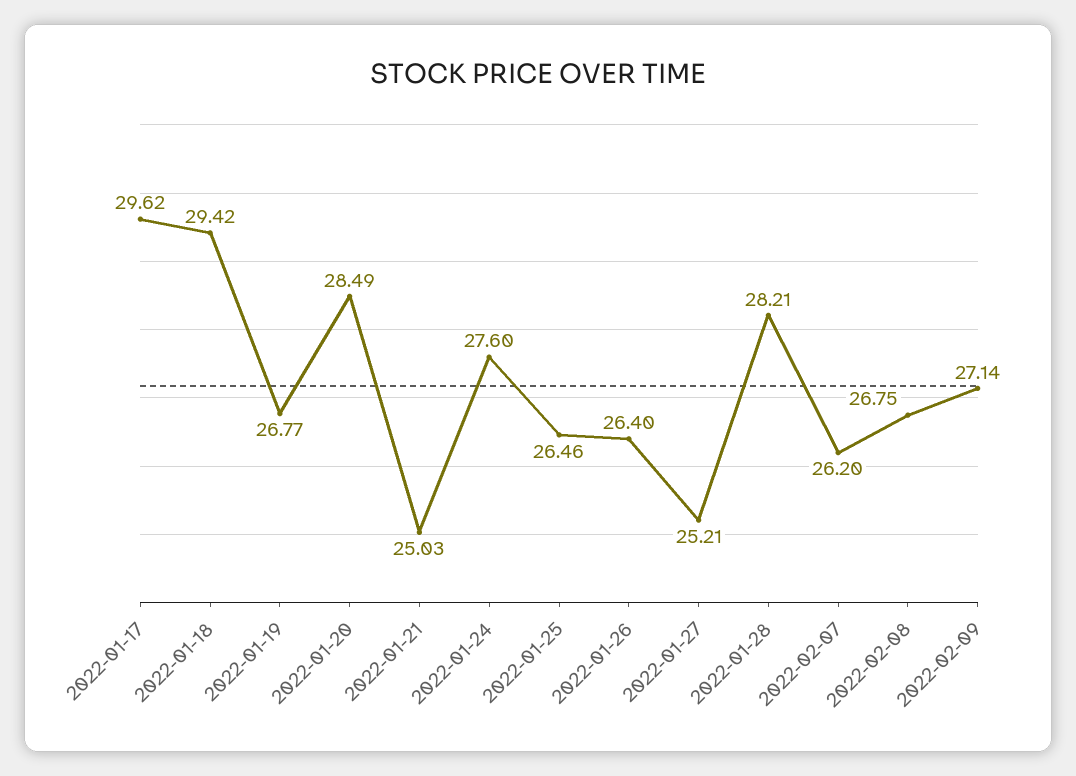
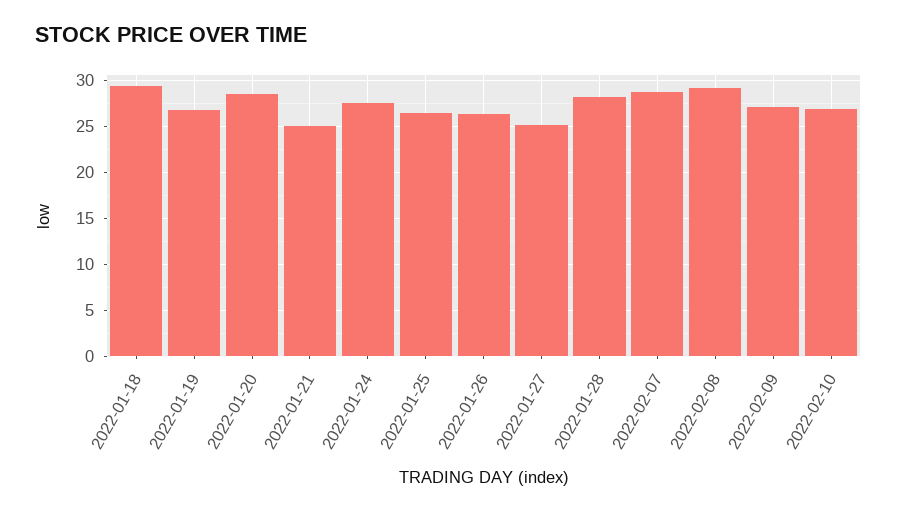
2022-01-17: 29.62 -> none
2022-02-07: 26.2 -> 29
2022-02-08: 26.75 -> 29
2022-02-10: none -> 27

